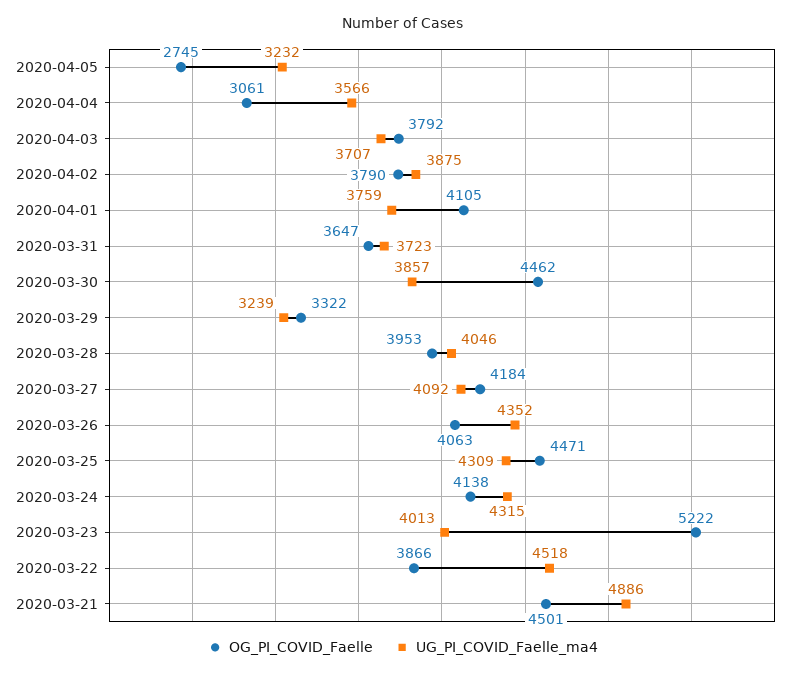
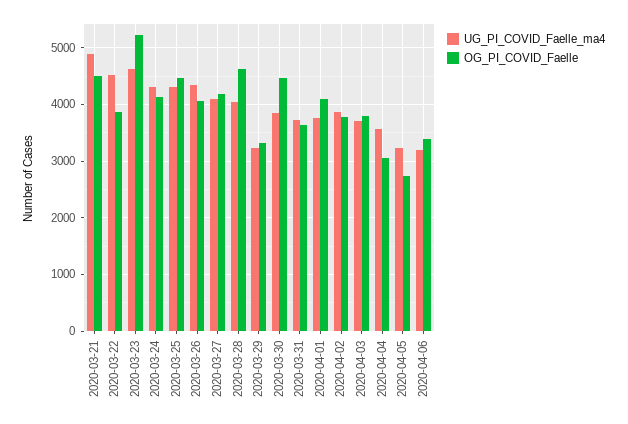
OG_PI_COVID_Faelle, 2020-03-28: 3953 -> 4600
UG_PI_COVID_Faelle_ma4, 2020-03-23: 4013 -> 4600
UG_PI_COVID_Faelle_ma4, 2020-04-06: none -> 3200
OG_PI_COVID_Faelle, 2020-04-06: none -> 3400

